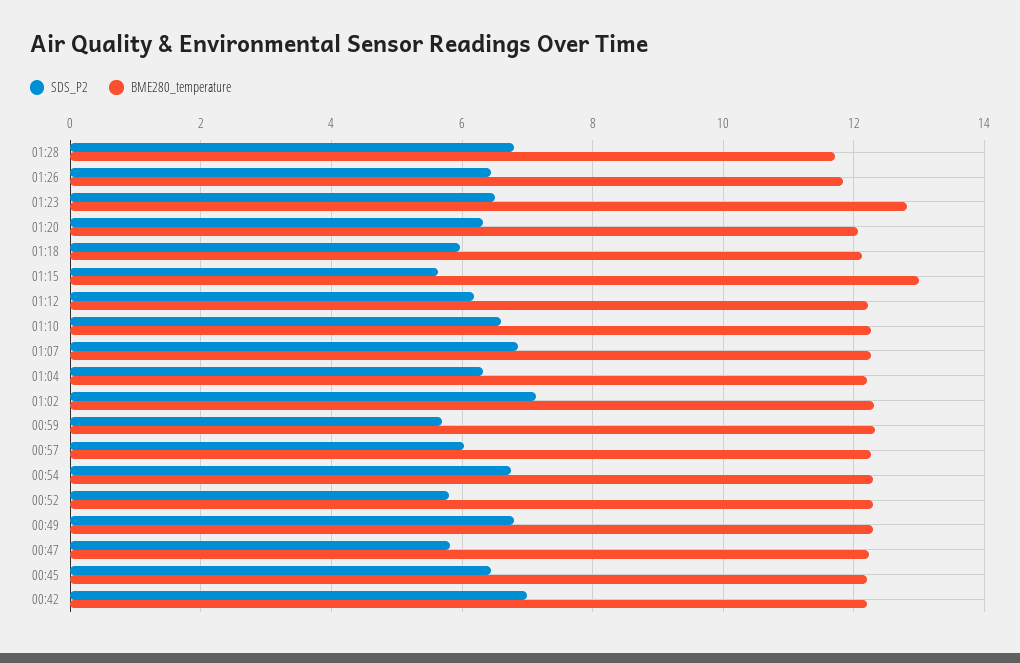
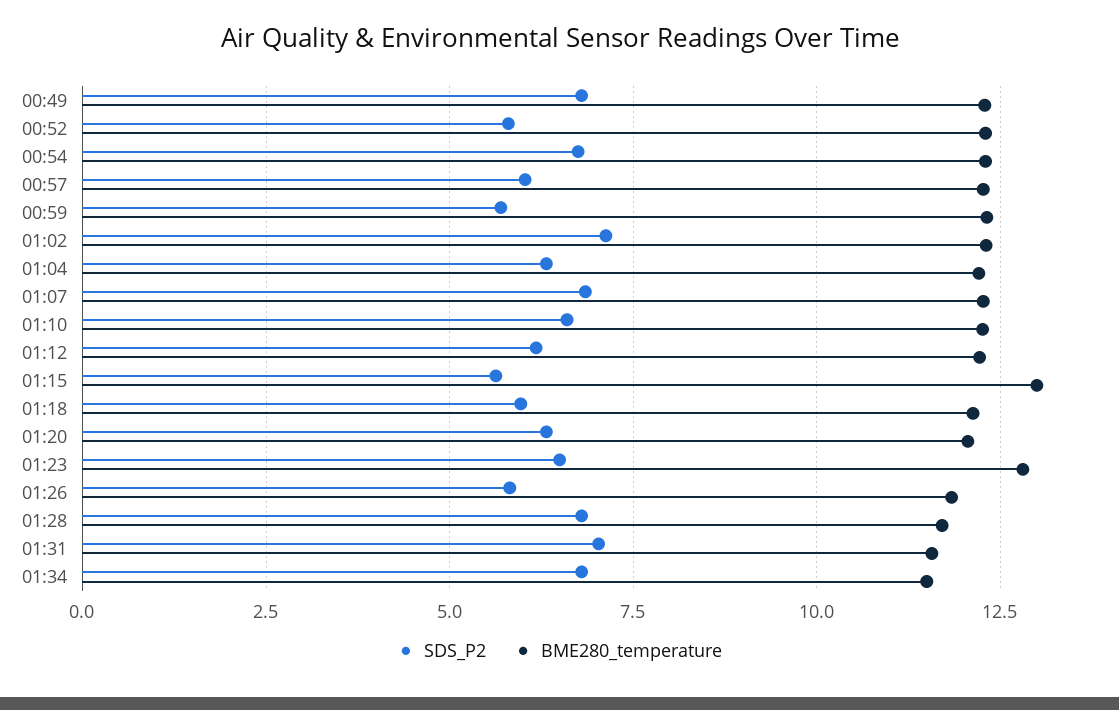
SDS_P2, 01:26: 6.4 -> 5.75
SDS_P2, 00:47: 5.8 -> none
BME280_temperature, 00:47: 12.2 -> none
SDS_P2, 00:45: 6.4 -> none
BME280_temperature, 00:45: 12.2 -> none
SDS_P2, 00:42: 7 -> none
BME280_temperature, 00:42: 12.2 -> none
SDS_P2, 01:31: none -> 7
BME280_temperature, 01:31: none -> 11.5
SDS_P2, 01:34: none -> 6.75
BME280_temperature, 01:34: none -> 11.5

